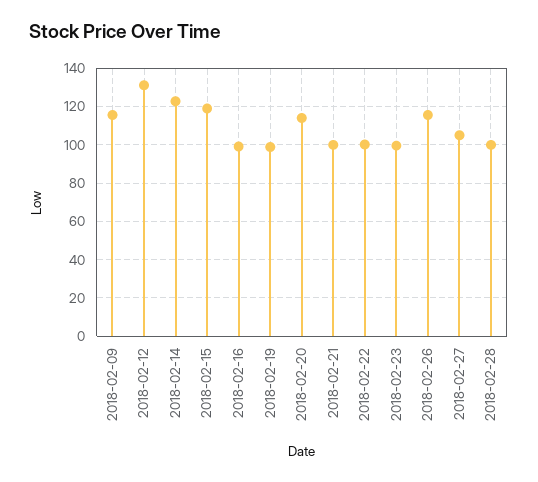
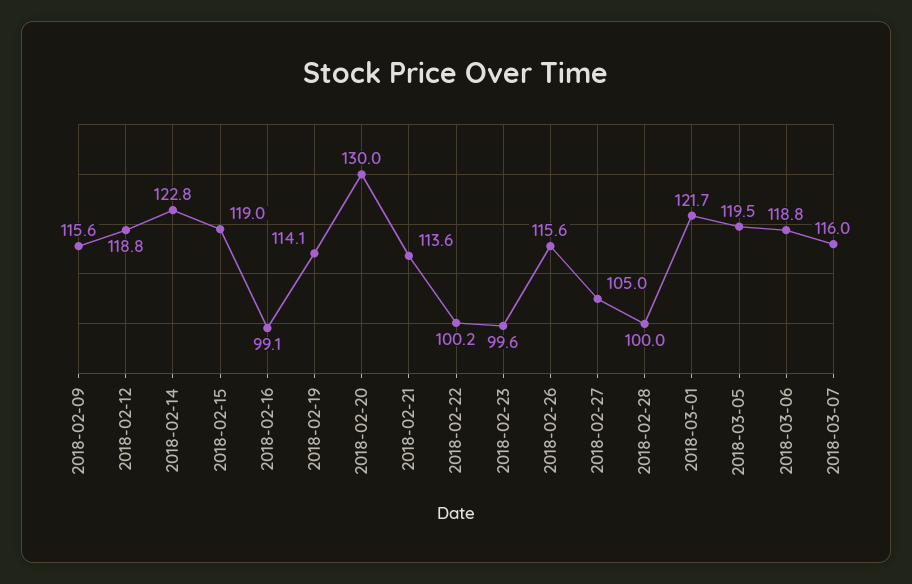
2018-02-12: 130 -> 118.8
2018-02-19: 100 -> 114.1
2018-02-20: 115 -> 130
2018-02-21: 100 -> 113.6
2018-03-01: none -> 121.7
2018-03-05: none -> 119.5
2018-03-06: none -> 118.8
2018-03-07: none -> 116

